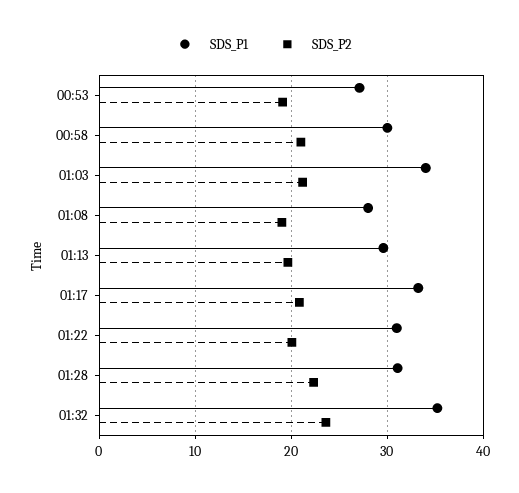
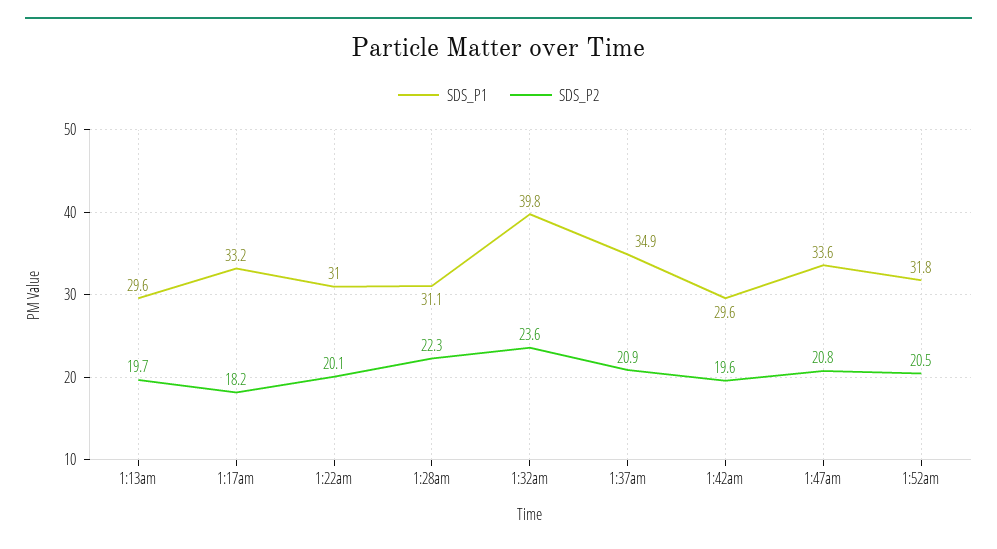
SDS_P1, 00:53: 27 -> none
SDS_P2, 00:53: 19 -> none
SDS_P1, 00:58: 30 -> none
SDS_P2, 00:58: 21 -> none
SDS_P1, 01:03: 34 -> none
SDS_P2, 01:03: 21 -> none
SDS_P1, 01:08: 28 -> none
SDS_P2, 01:08: 19 -> none
SDS_P2, 01:17: 21 -> 18.2
SDS_P1, 01:32: 35 -> 39.8
SDS_P1, 1:37am: none -> 34.9
SDS_P2, 1:37am: none -> 20.9
SDS_P1, 1:42am: none -> 29.6
SDS_P2, 1:42am: none -> 19.6
SDS_P1, 1:47am: none -> 33.6
SDS_P2, 1:47am: none -> 20.8
SDS_P1, 1:52am: none -> 31.8
SDS_P2, 1:52am: none -> 20.5

